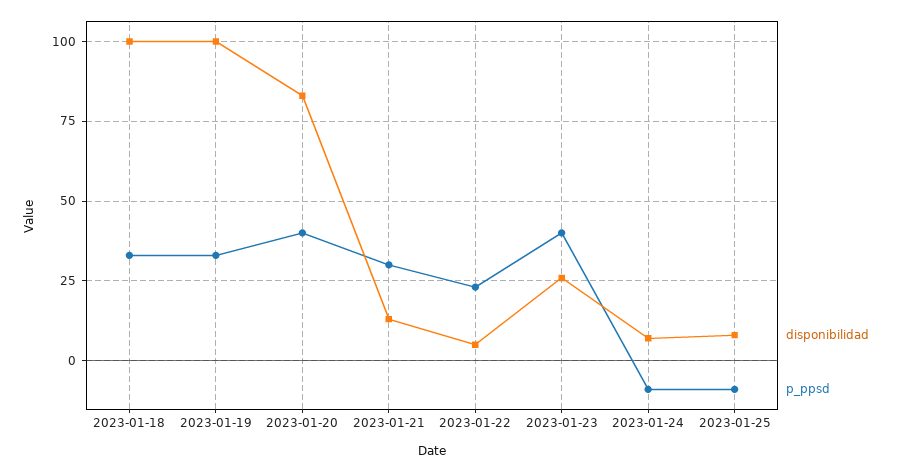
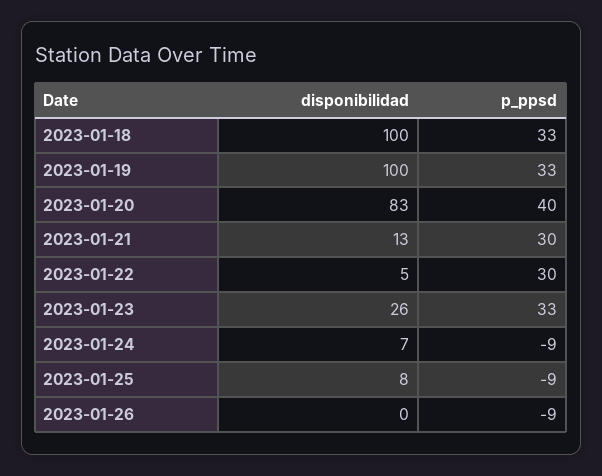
p_ppsd, 2023-01-22: 22.5 -> 30
p_ppsd, 2023-01-23: 40 -> 33
disponibilidad, 2023-01-26: none -> 0
p_ppsd, 2023-01-26: none -> -9

